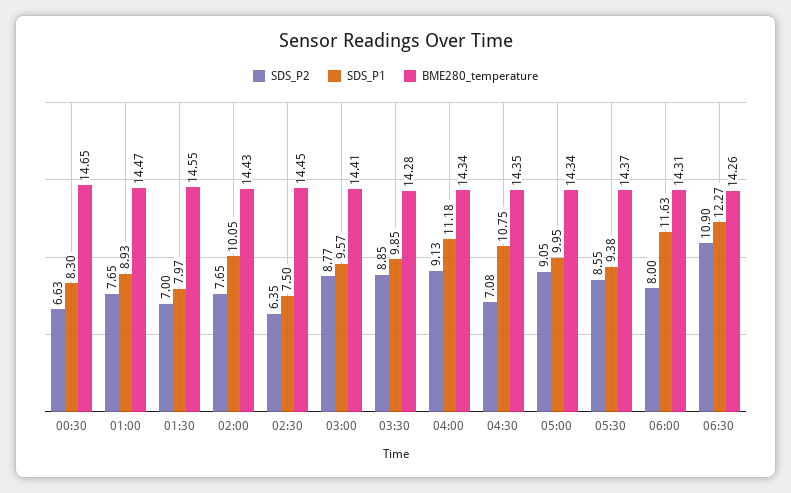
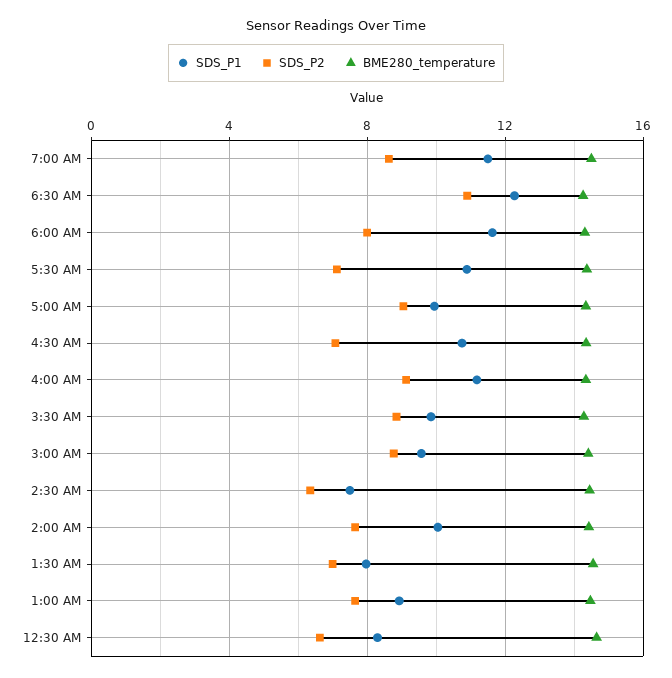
SDS_P2, 05:30: 8.55 -> 7
SDS_P1, 05:30: 9.38 -> 11
SDS_P1, 7:00 AM: none -> 11.5
SDS_P2, 7:00 AM: none -> 8.5
BME280_temperature, 7:00 AM: none -> 14.5

